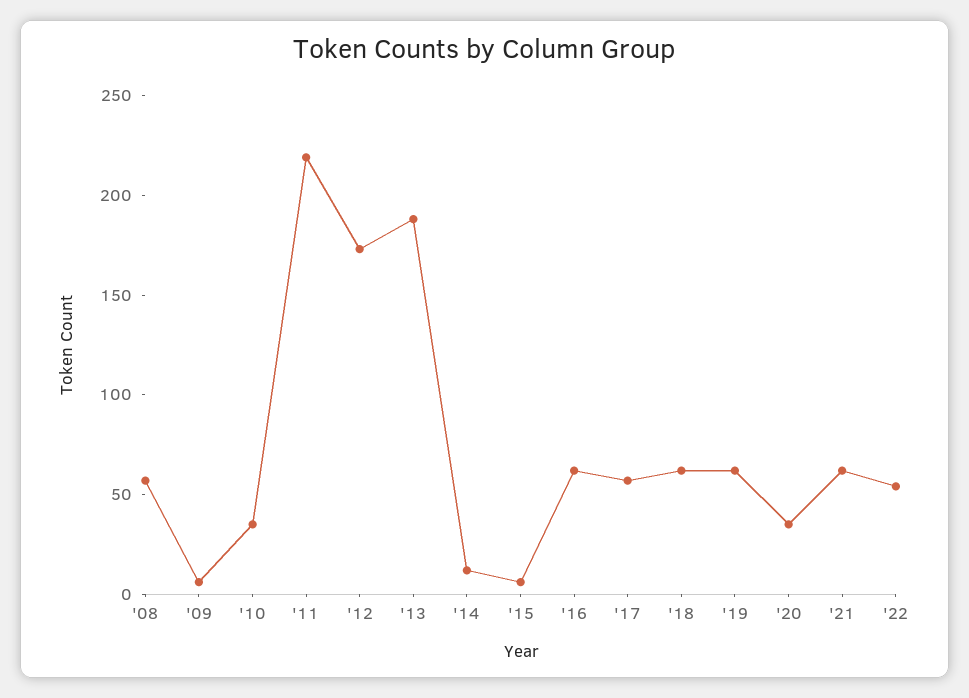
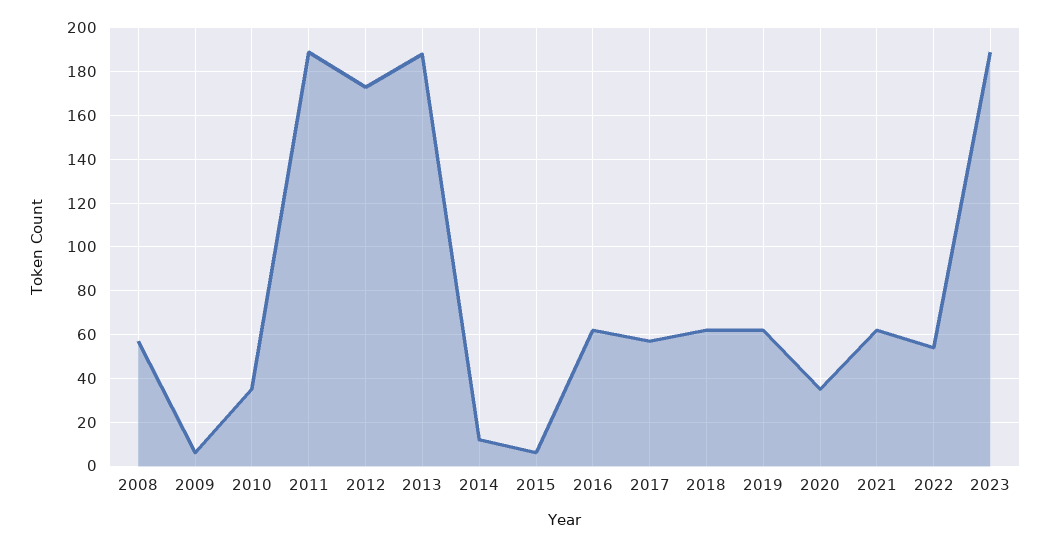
'11: 220 -> 190
2023: none -> 190

